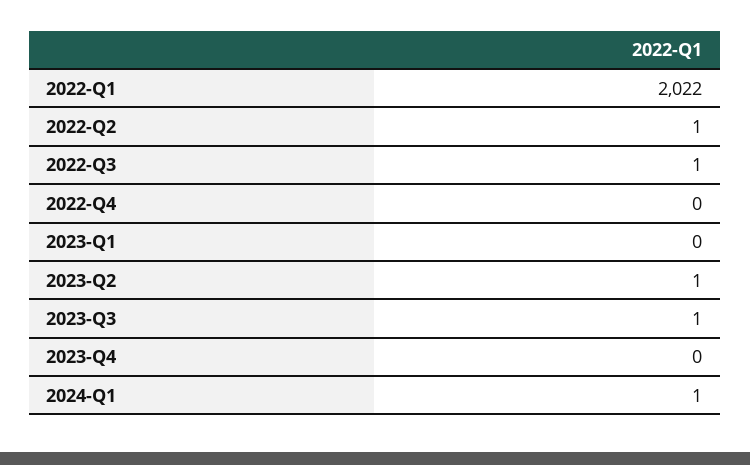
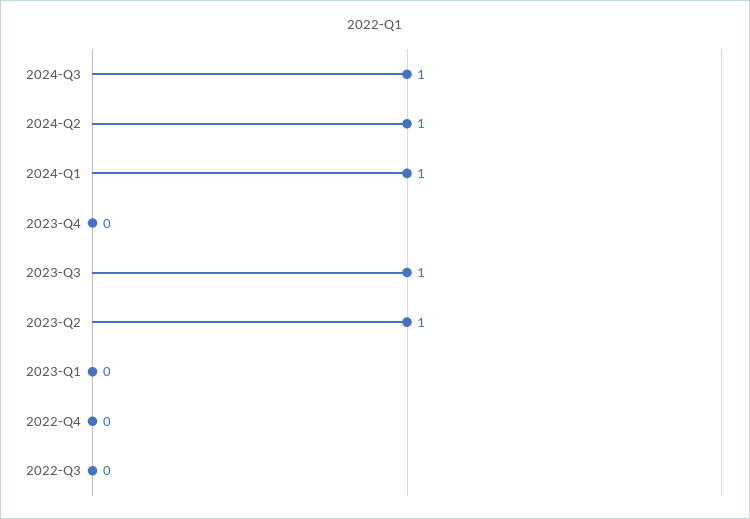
2022-Q1: 2022 -> none
2022-Q2: 1 -> none
2022-Q3: 1 -> 0
2024-Q3: none -> 1
2024-Q2: none -> 1

